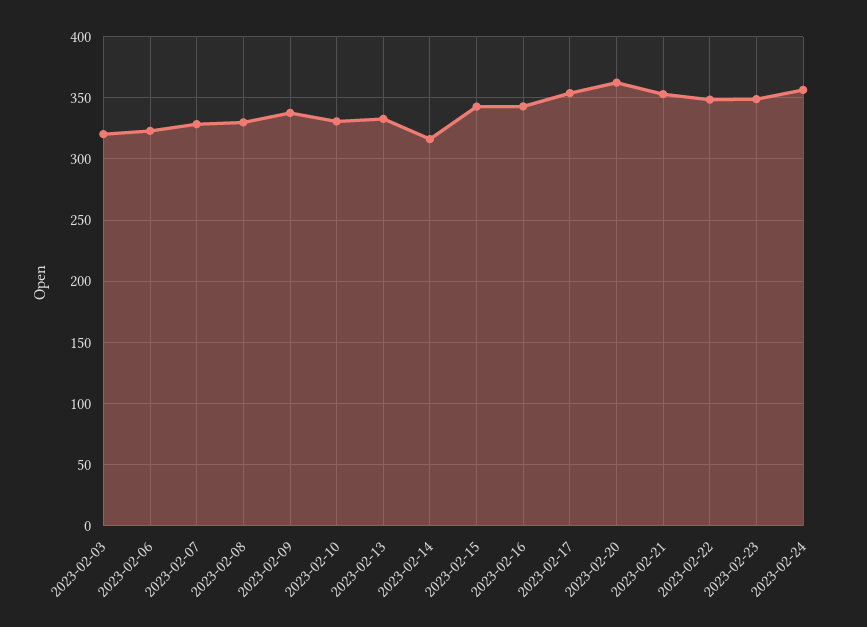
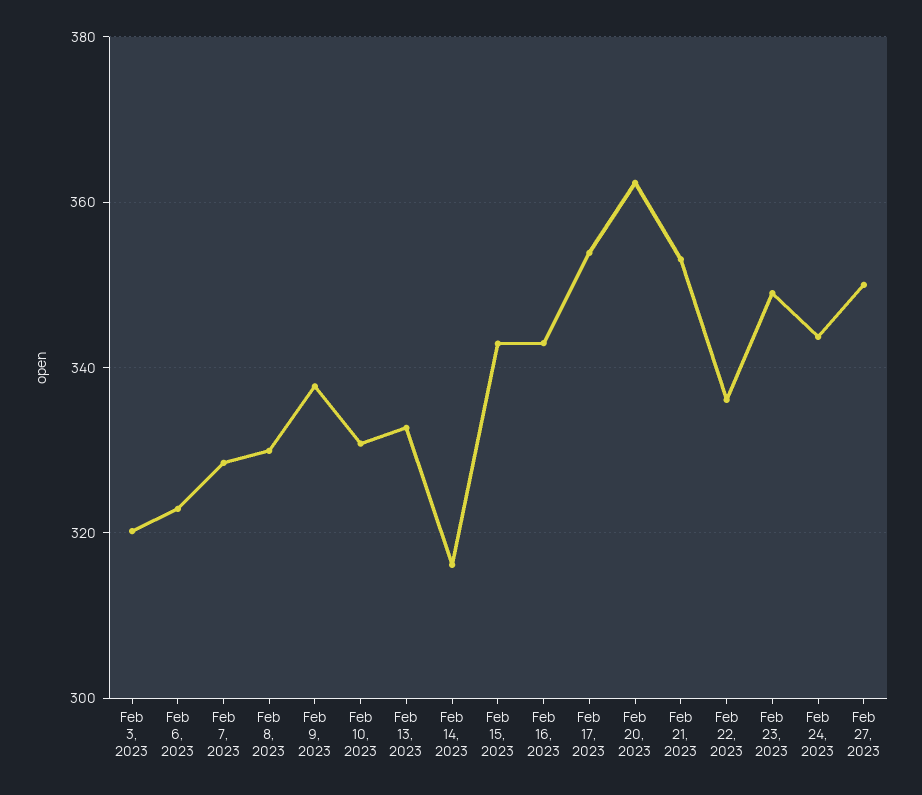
2023-02-22: 350 -> 336
2023-02-24: 355 -> 344
Feb 27, 2023: none -> 350

